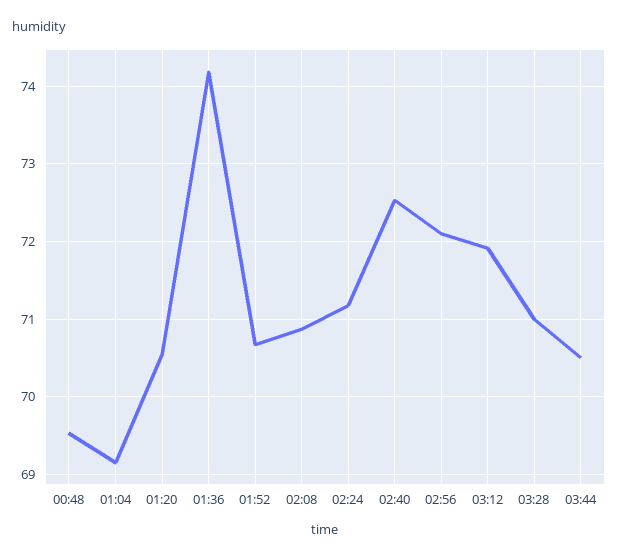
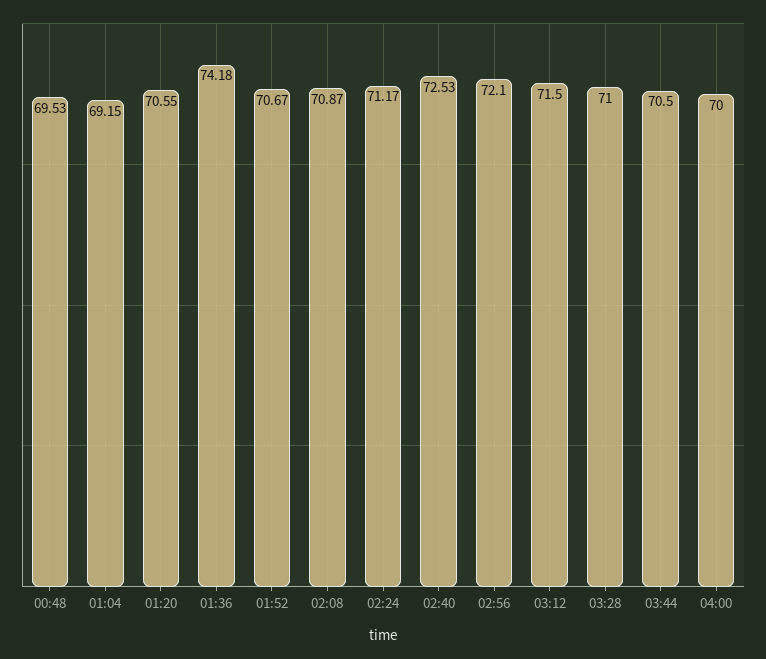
03:12: 71.9 -> 71.5
04:00: none -> 70

